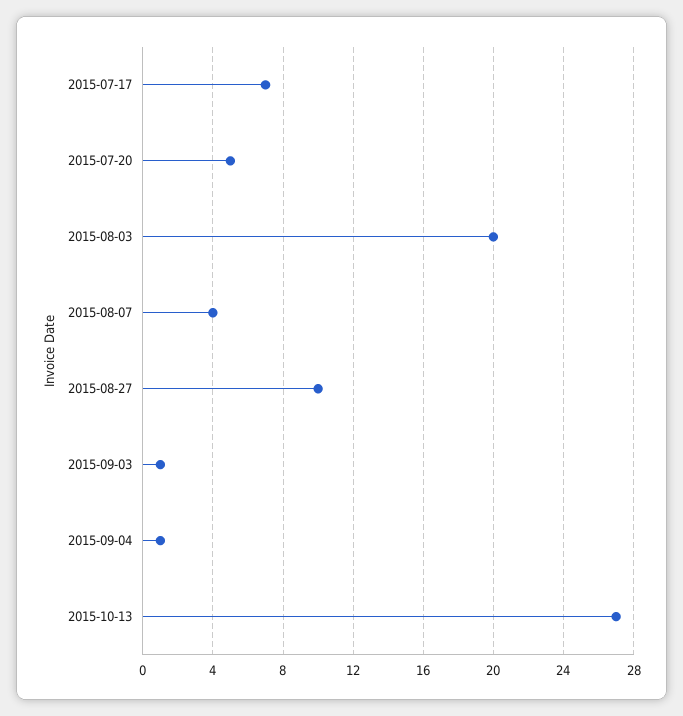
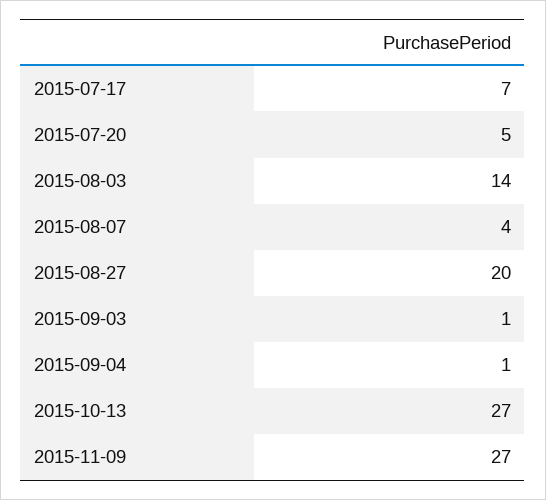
2015-08-03: 20 -> 14
2015-08-27: 10 -> 20
2015-11-09: none -> 27

